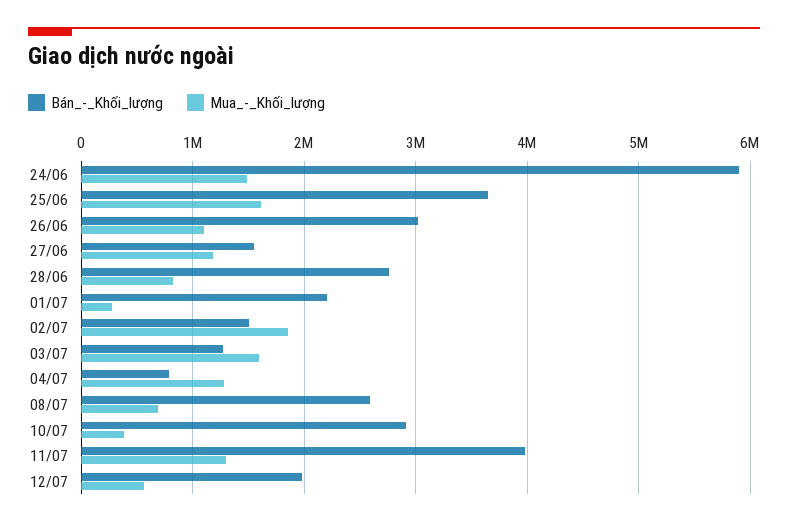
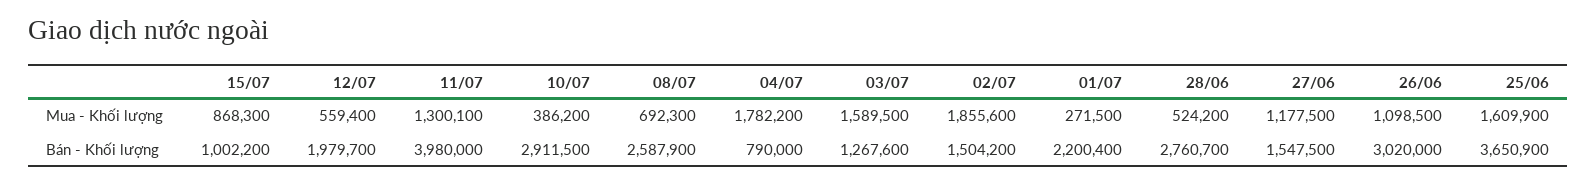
Bán_-_Khối_lượng, 24/06: 5900000 -> none
Mua_-_Khối_lượng, 24/06: 1500000 -> none
Mua_-_Khối_lượng, 28/06: 800000 -> 524200
Mua_-_Khối_lượng, 04/07: 1300000 -> 1782200
Mua_-_Khối_lượng, 15/07: none -> 868300
Bán_-_Khối_lượng, 15/07: none -> 1002200

